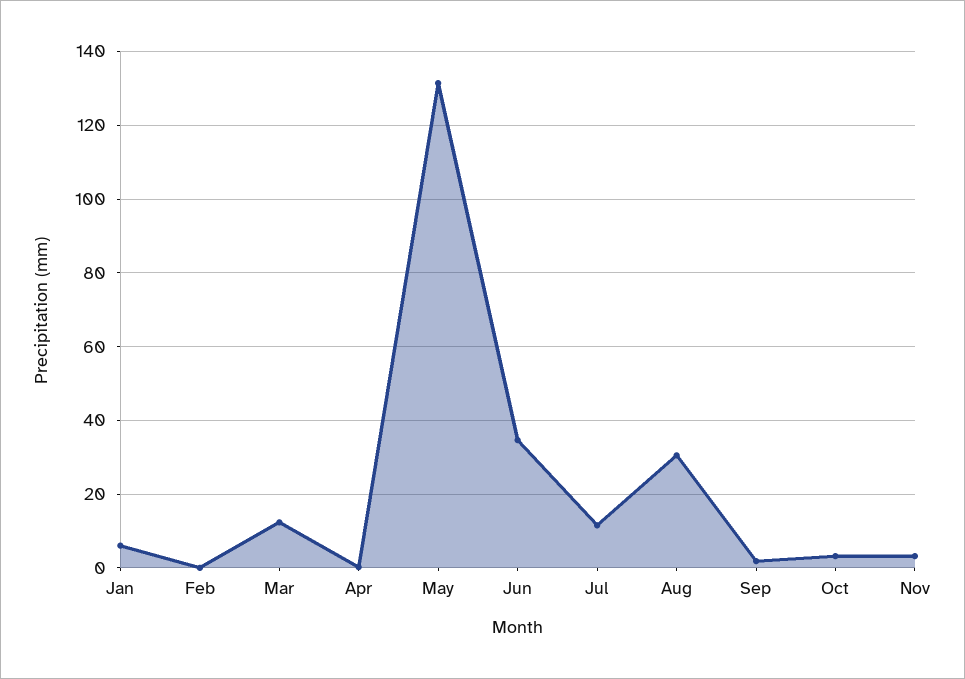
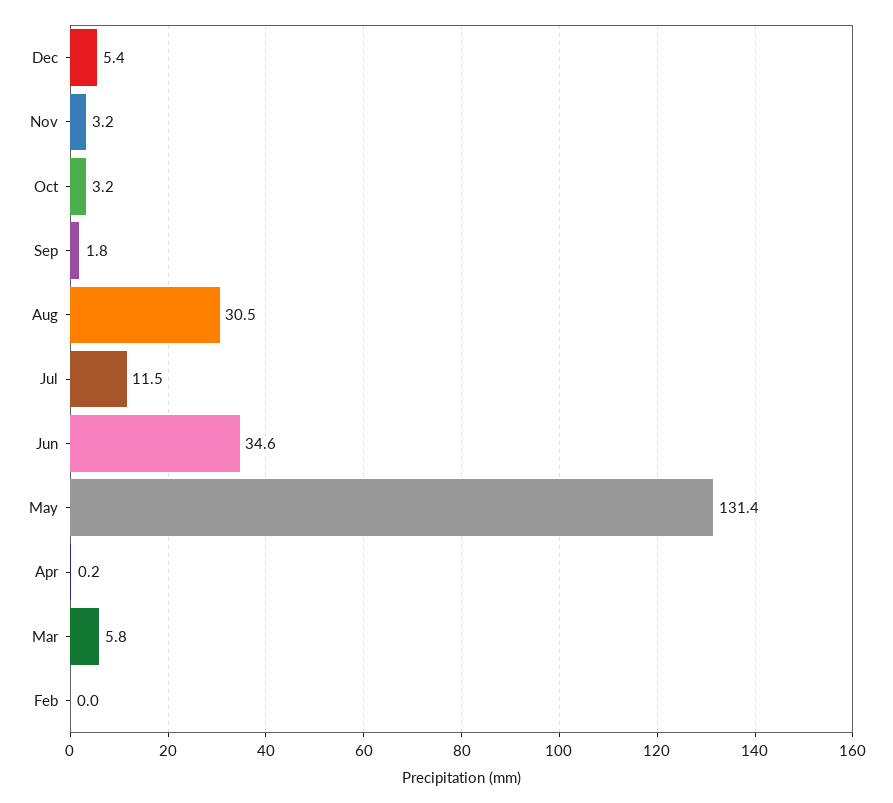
Jan: 6 -> none
Mar: 12 -> 5.8
Dec: none -> 5.4

